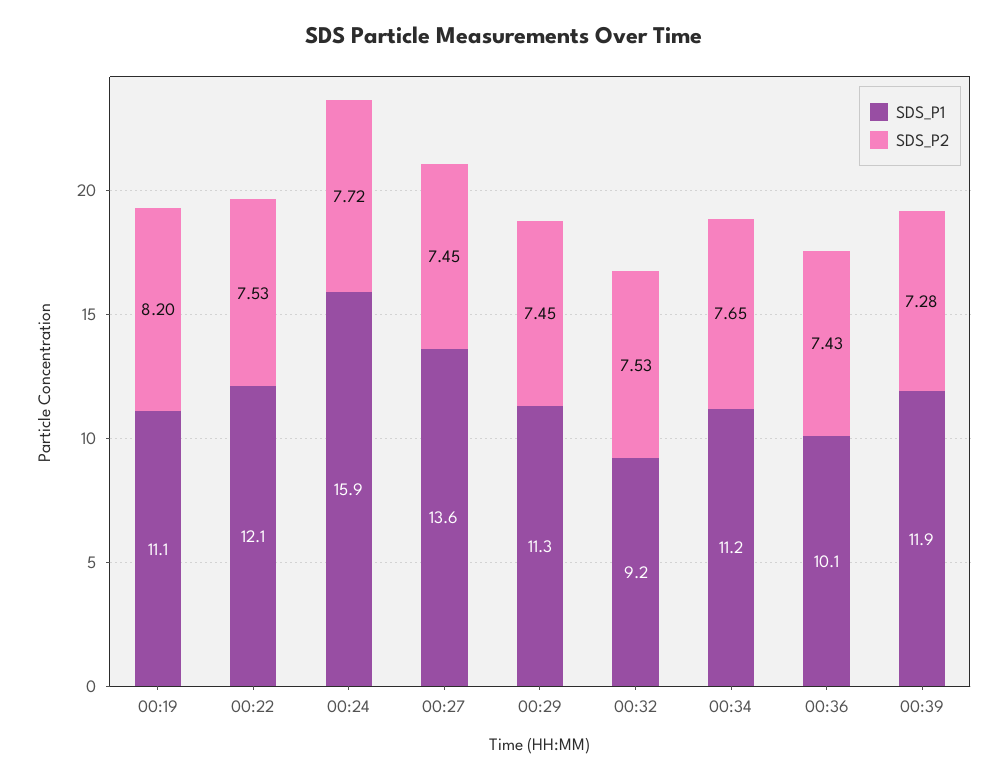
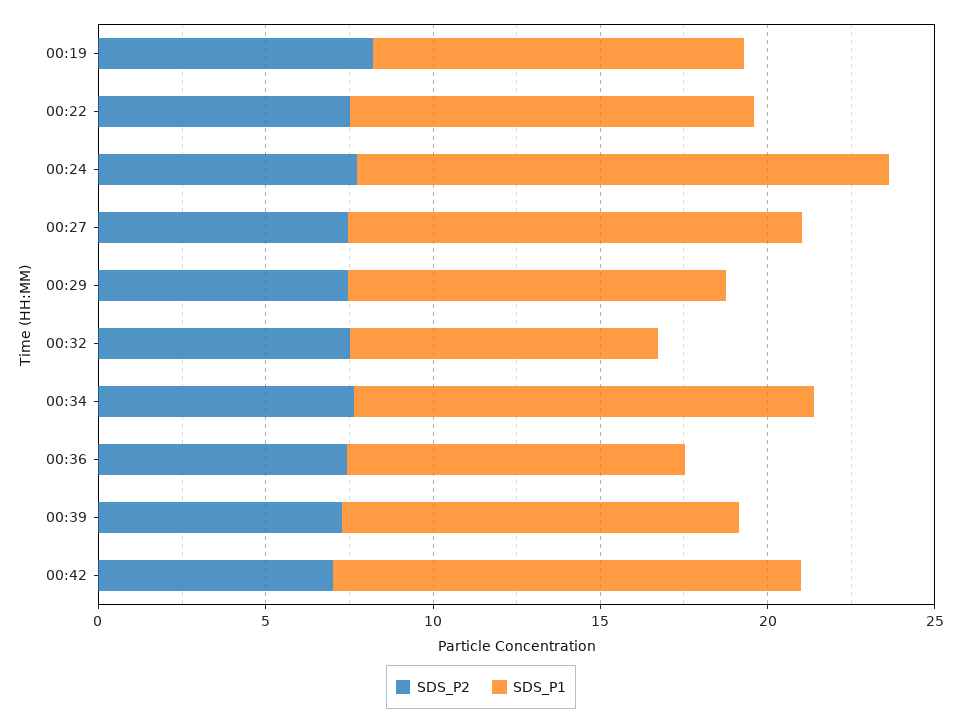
SDS_P1, 00:34: 11.2 -> 14
SDS_P2, 00:42: none -> 7
SDS_P1, 00:42: none -> 14

